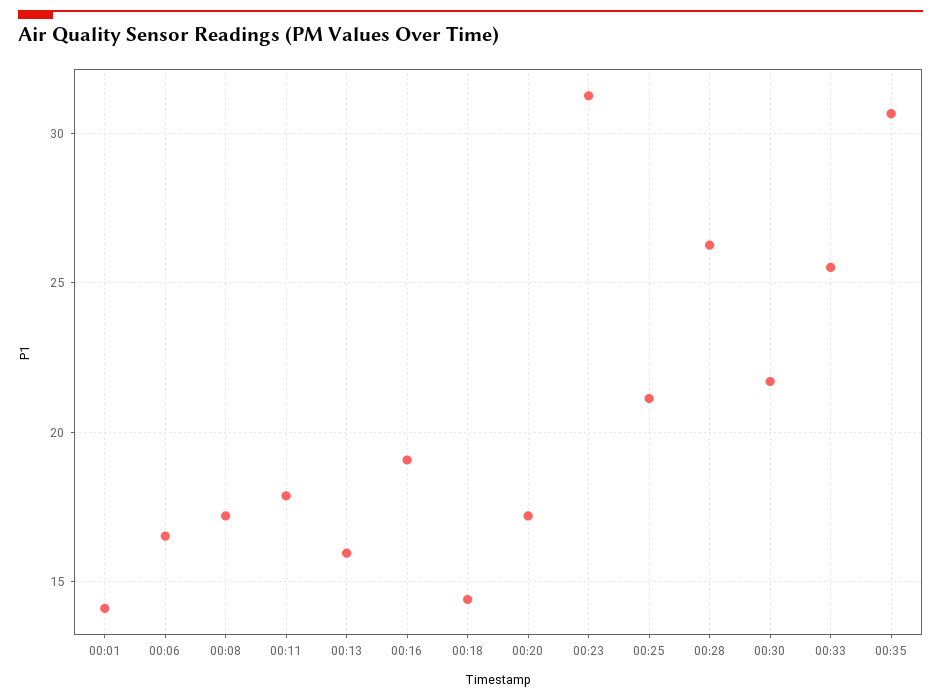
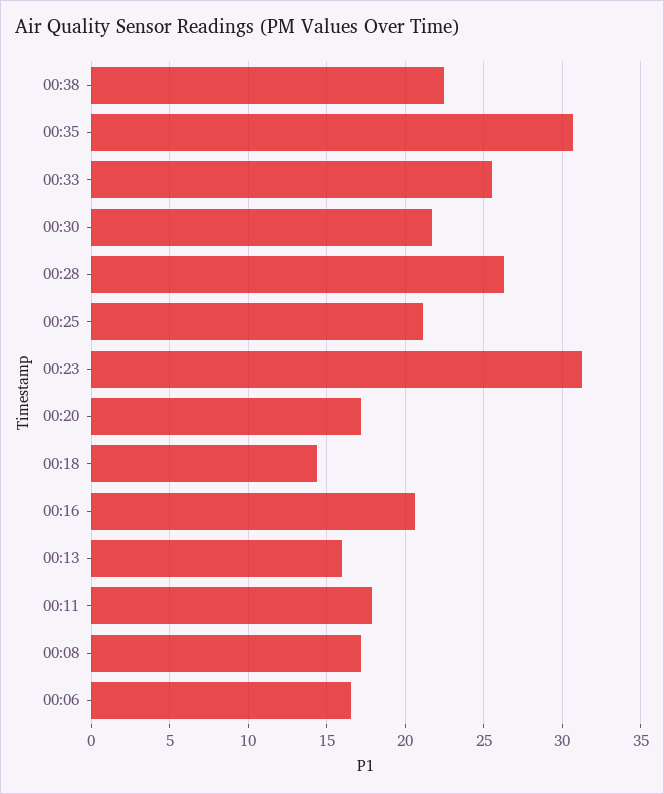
00:01: 14 -> none
00:16: 19 -> 20.5
00:38: none -> 22.5

